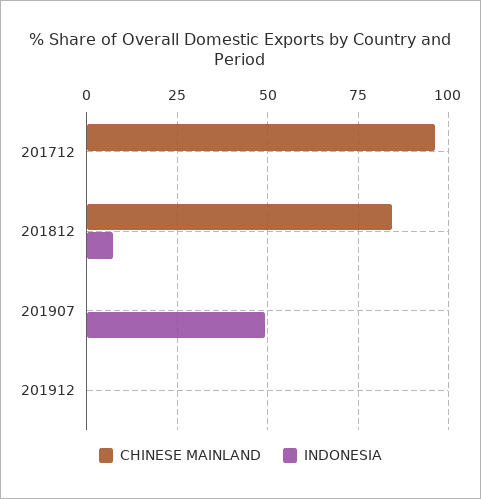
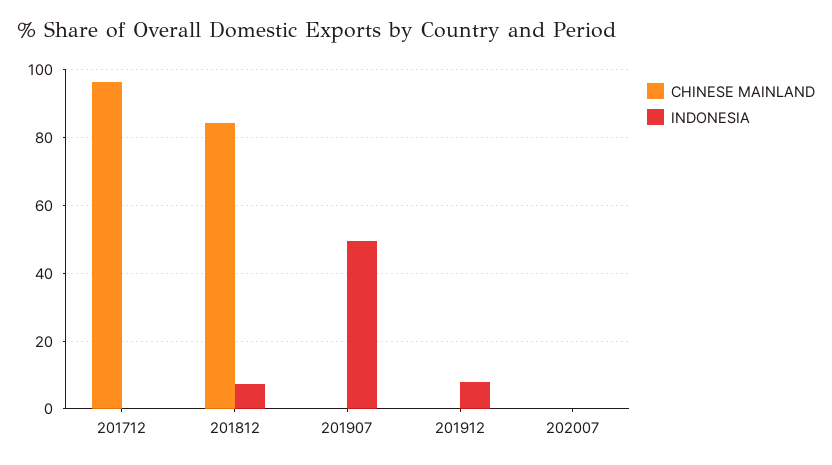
INDONESIA, 201912: 0 -> 8
CHINESE MAINLAND, 202007: none -> 0
INDONESIA, 202007: none -> 0

